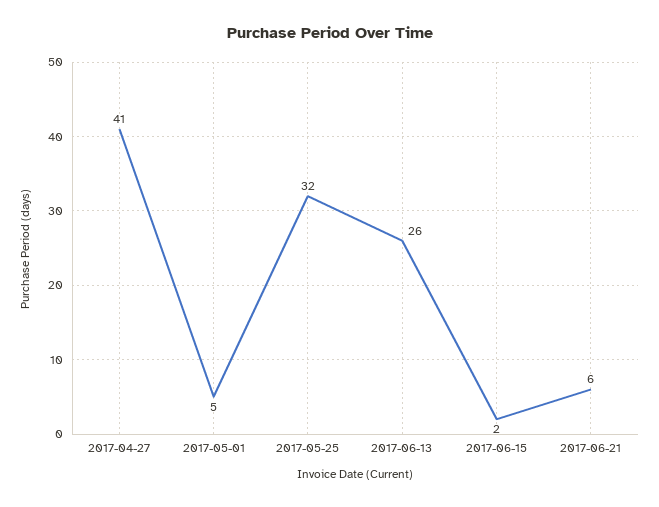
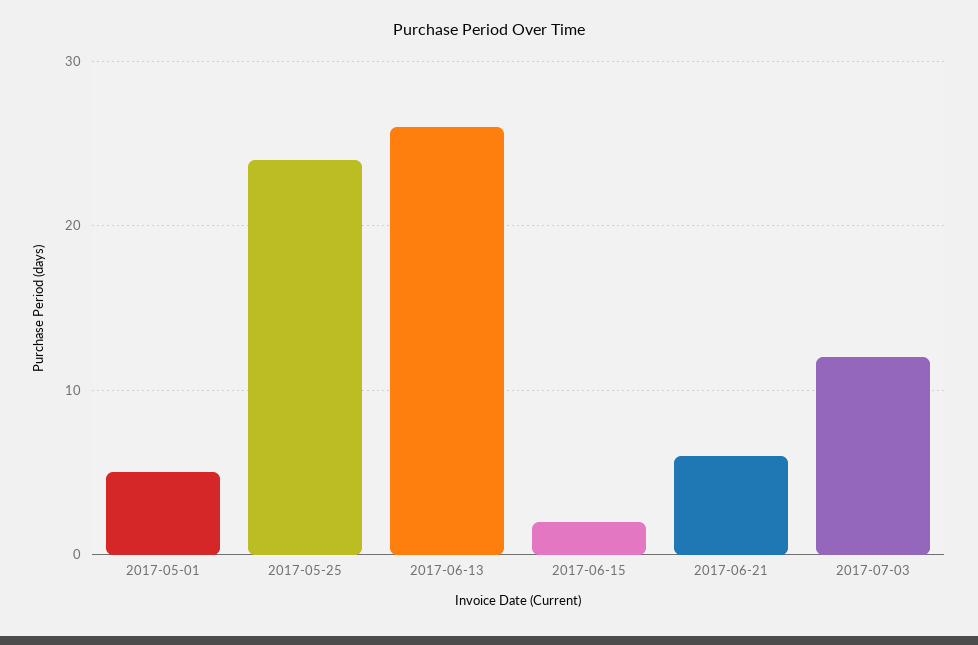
2017-04-27: 41 -> none
2017-05-25: 32 -> 24
2017-07-03: none -> 12

